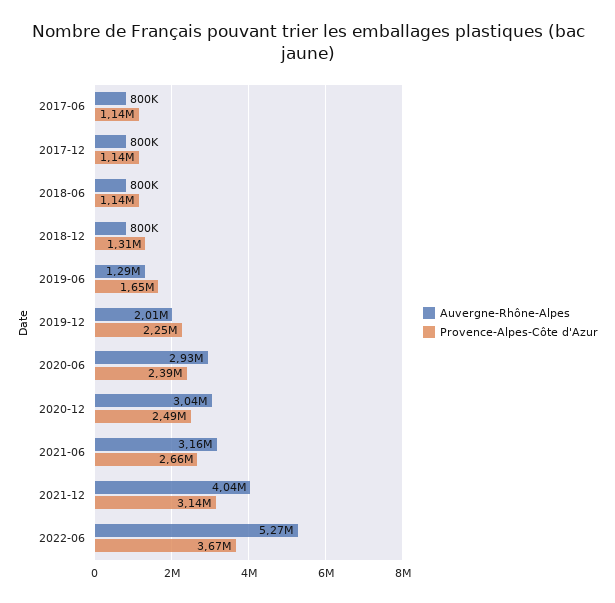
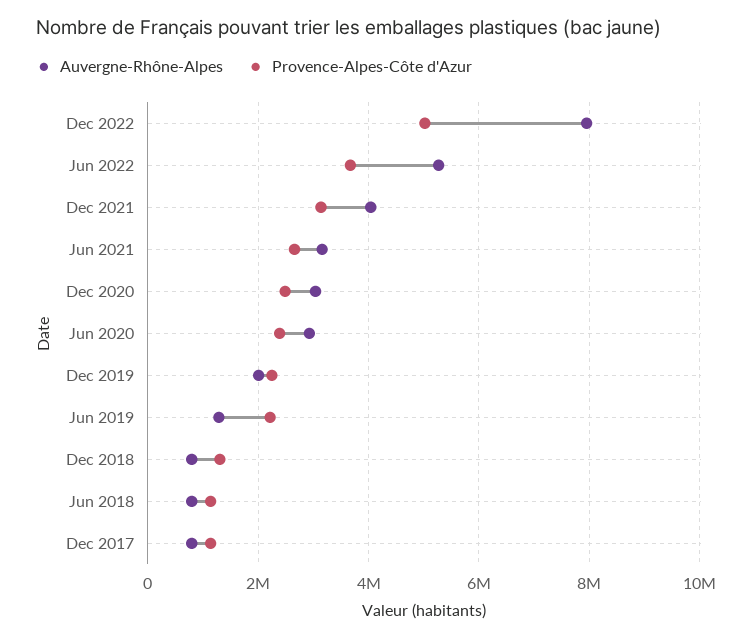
Auvergne-Rhône-Alpes, 2017-06: 800000 -> none
Provence-Alpes-Côte d'Azur, 2017-06: 1140000 -> none
Provence-Alpes-Côte d'Azur, 2019-06: 1650000 -> 2200000
Auvergne-Rhône-Alpes, Dec 2022: none -> 8000000
Provence-Alpes-Côte d'Azur, Dec 2022: none -> 5000000

